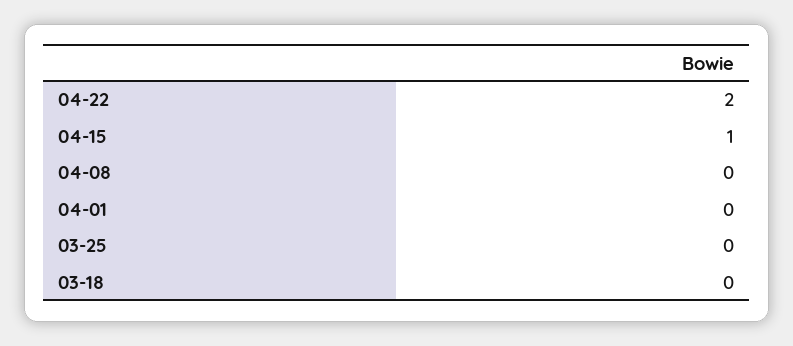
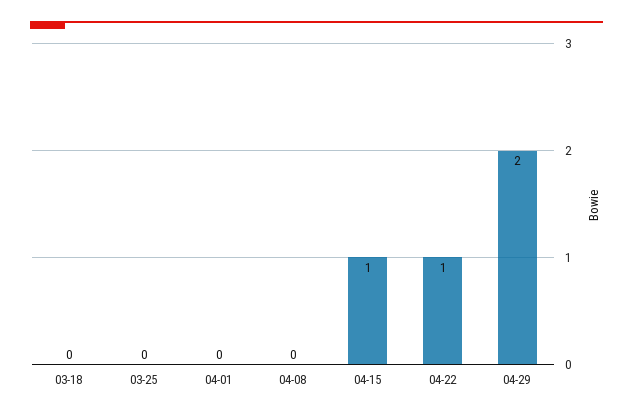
04-22: 2 -> 1
04-29: none -> 2

